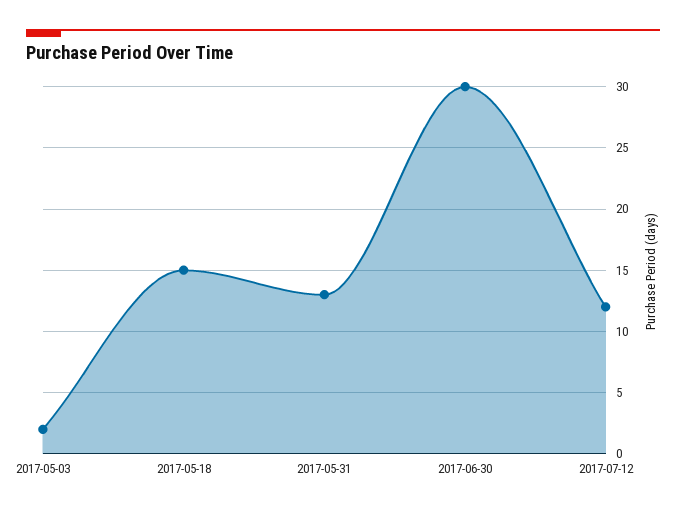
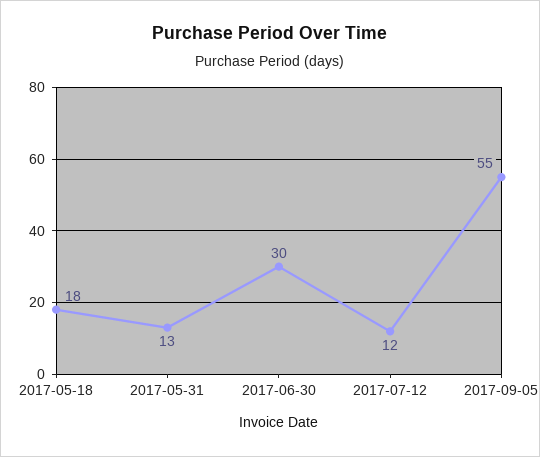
2017-05-03: 2 -> none
2017-05-18: 15 -> 18
2017-09-05: none -> 55

